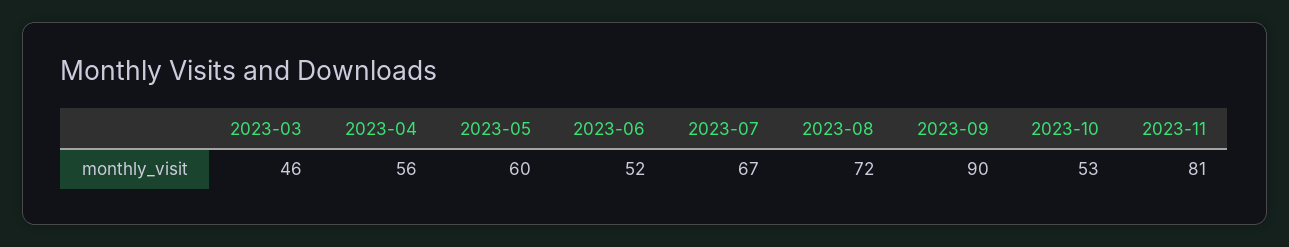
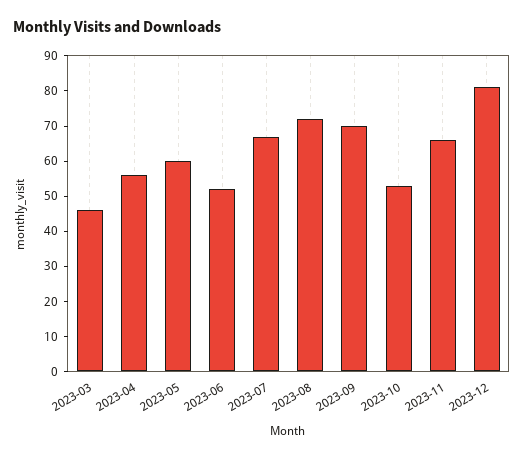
2023-09: 90 -> 70
2023-11: 81 -> 65
2023-12: none -> 80

